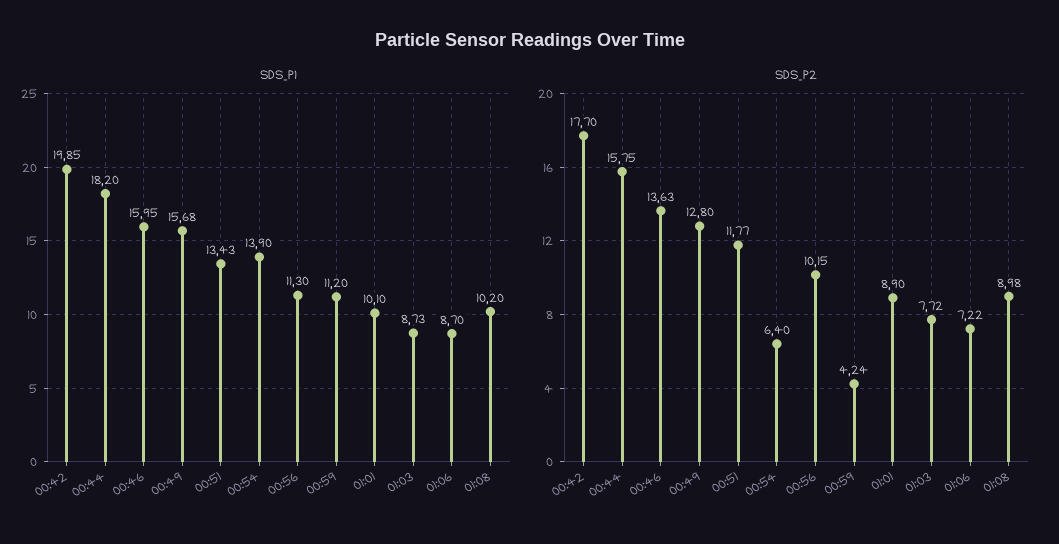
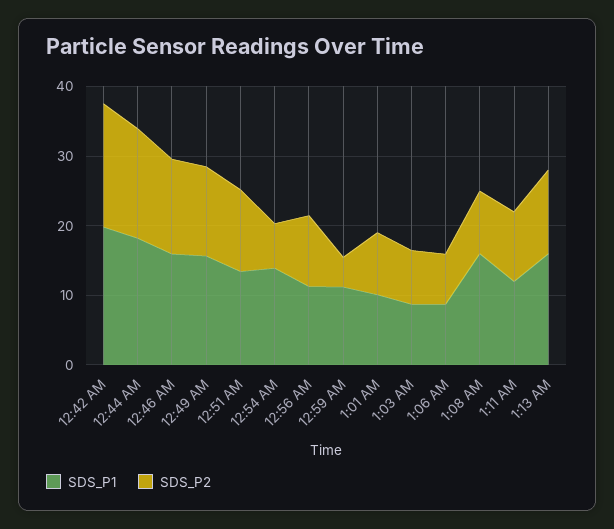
SDS_P1, 01:08: 10.2 -> 16
SDS_P1, 1:11 AM: none -> 12
SDS_P2, 1:11 AM: none -> 10
SDS_P1, 1:13 AM: none -> 16
SDS_P2, 1:13 AM: none -> 12

